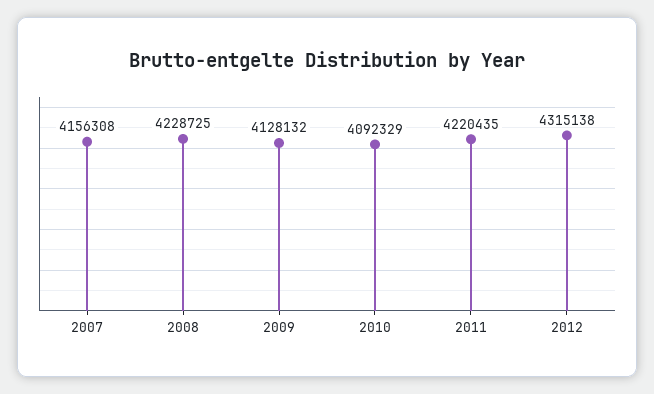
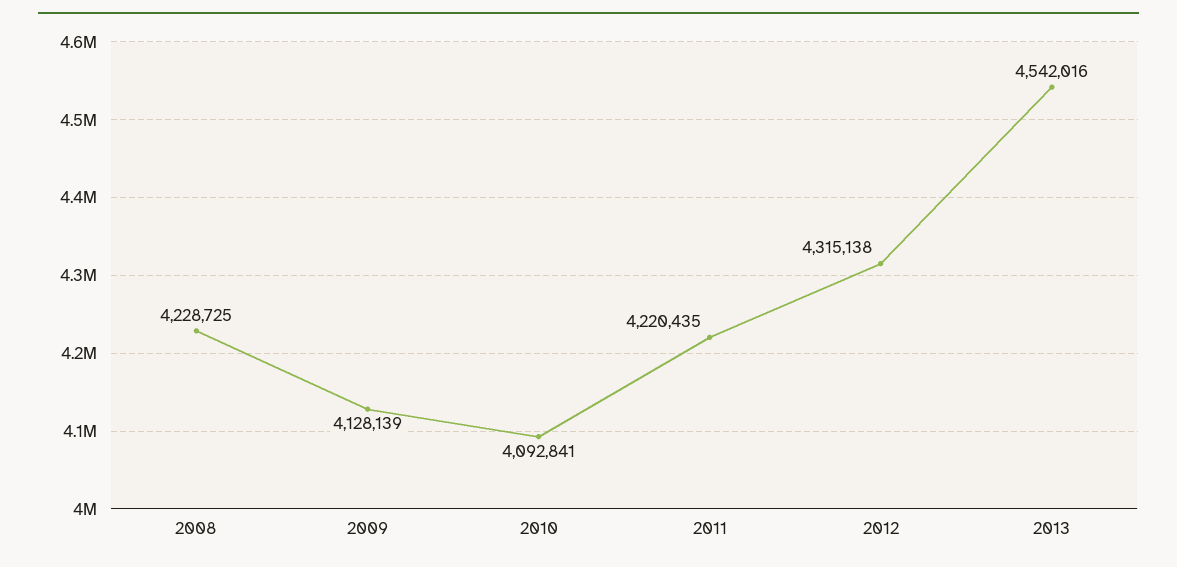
2007: 4156308 -> none
2009: 4128132 -> 4128139
2010: 4092329 -> 4092841
2013: none -> 4542016

